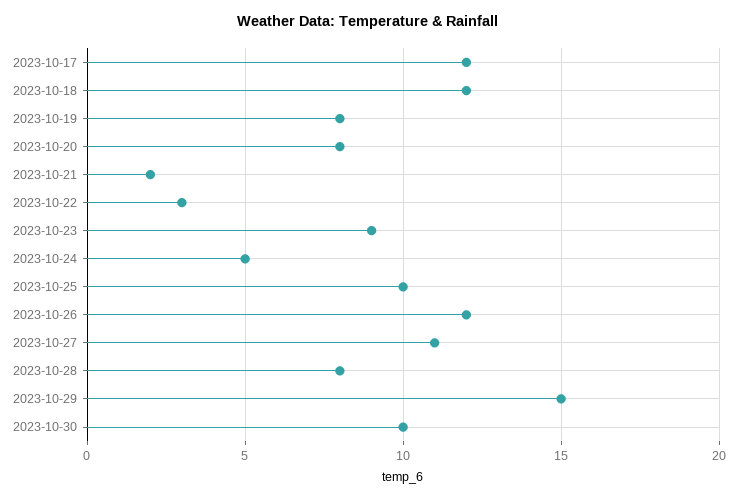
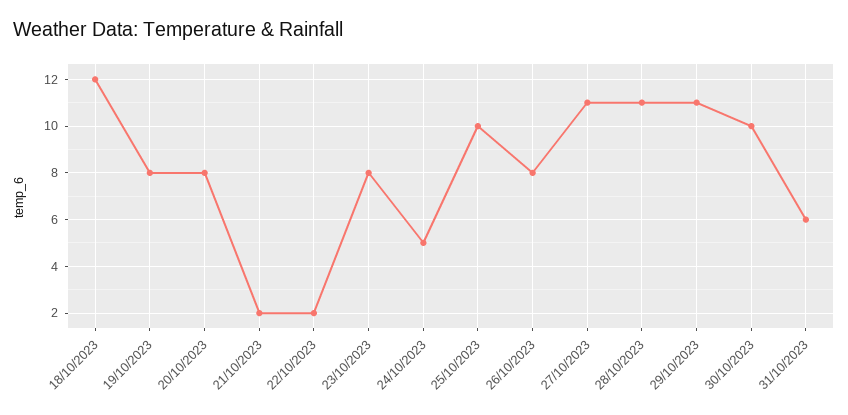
2023-10-17: 12 -> none
2023-10-22: 3 -> 2
2023-10-23: 9 -> 8
2023-10-26: 12 -> 8
2023-10-28: 8 -> 11
2023-10-29: 15 -> 11
31/10/2023: none -> 6

